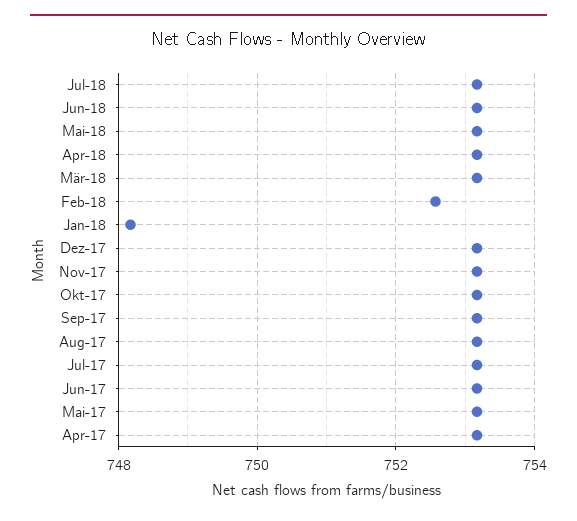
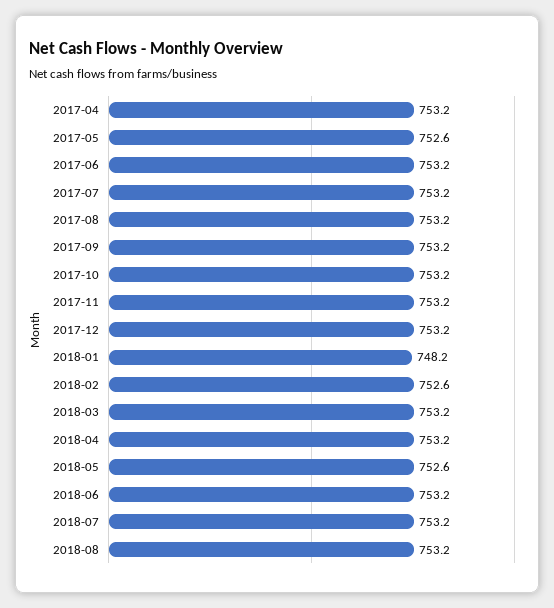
Mai-18: 753.2 -> 752.6
Mai-17: 753.2 -> 752.6
2018-08: none -> 753.2

